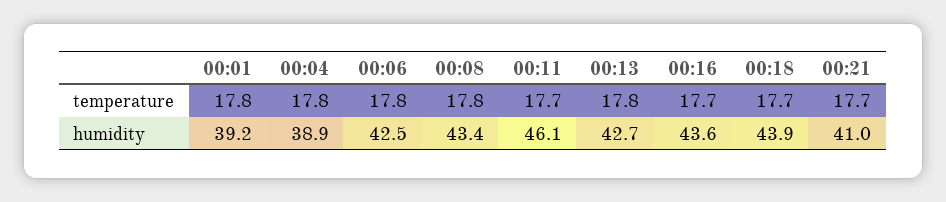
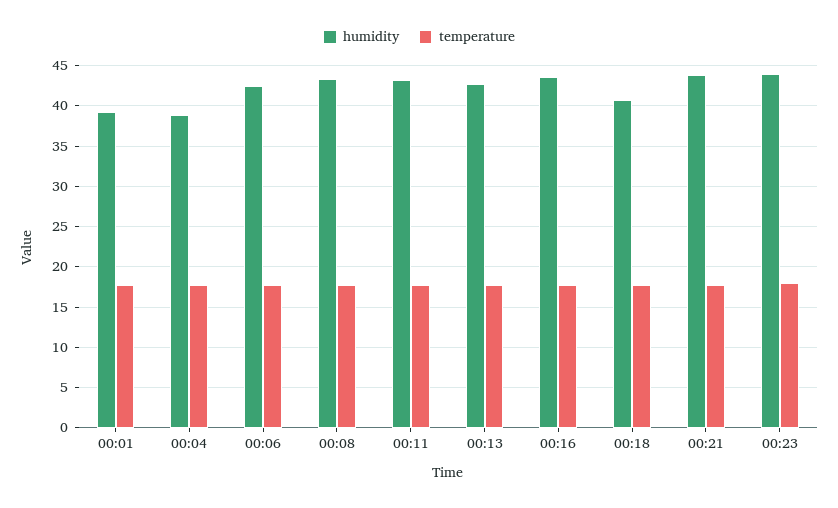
humidity, 00:11: 46.1 -> 43
humidity, 00:18: 43.9 -> 41
humidity, 00:21: 41 -> 44
humidity, 00:23: none -> 44
temperature, 00:23: none -> 18

